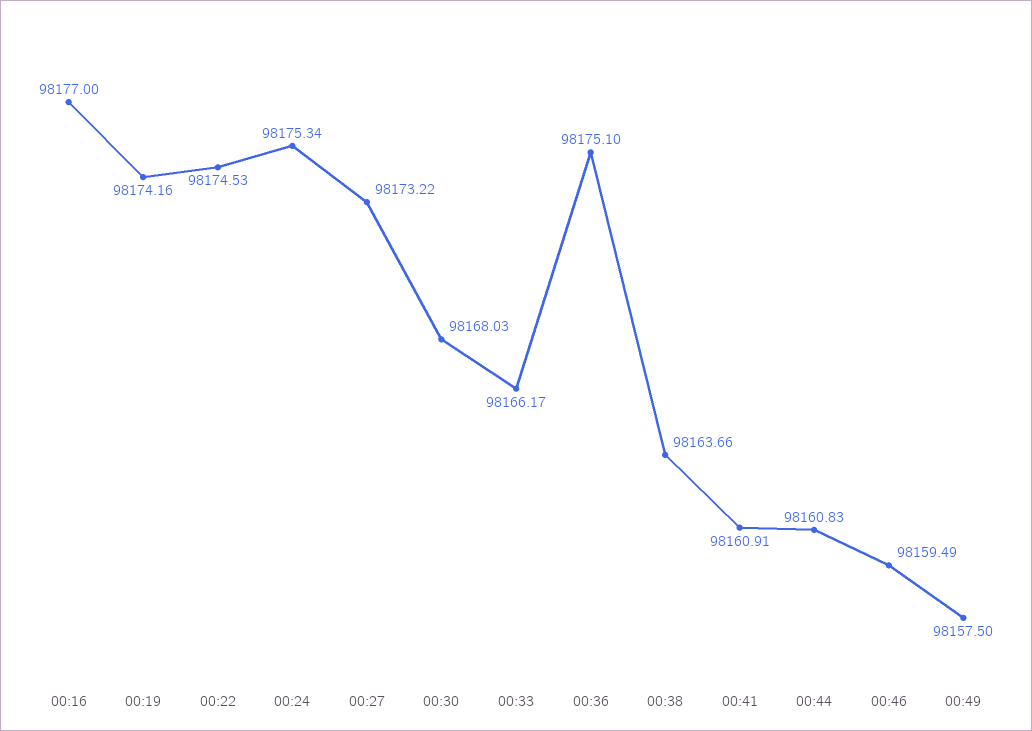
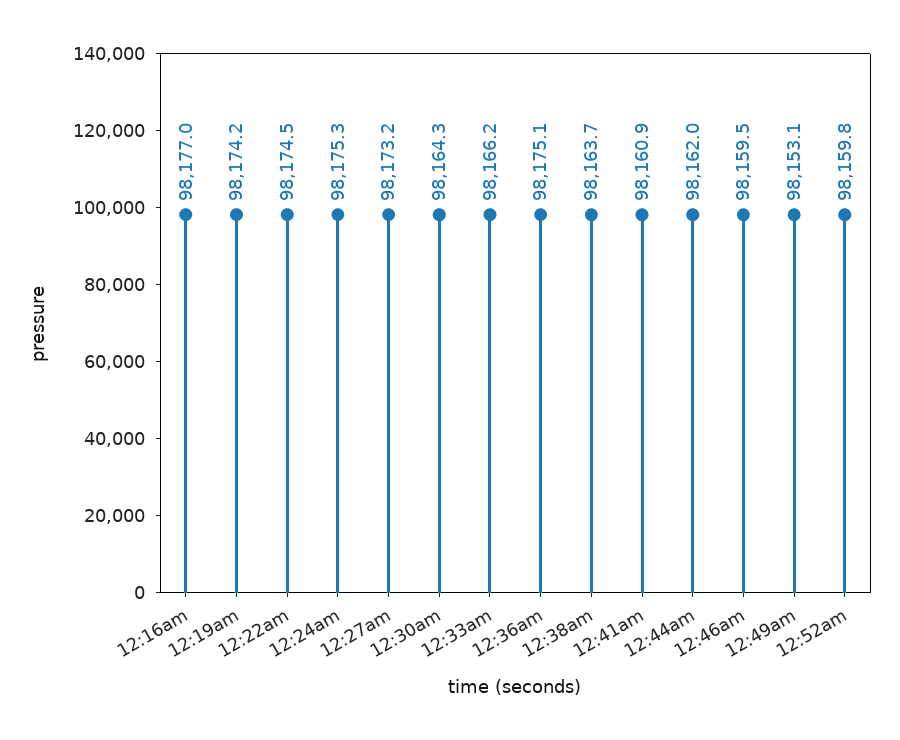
00:30: 98168.03 -> 98164.3
00:44: 98160.83 -> 98162
00:49: 98157.5 -> 98153.1
12:52am: none -> 98159.8

